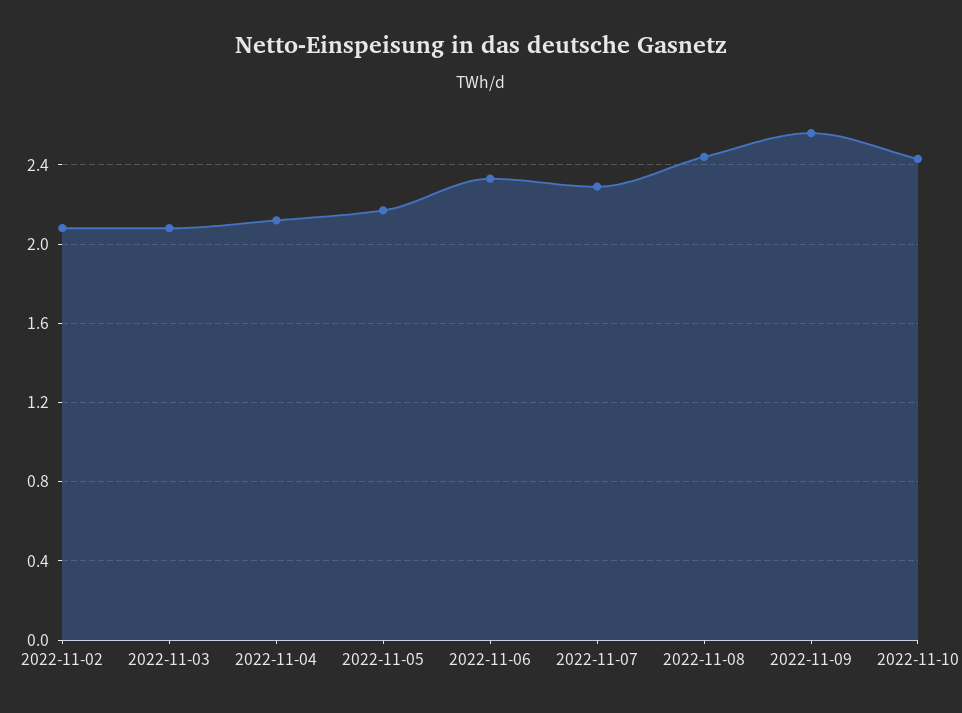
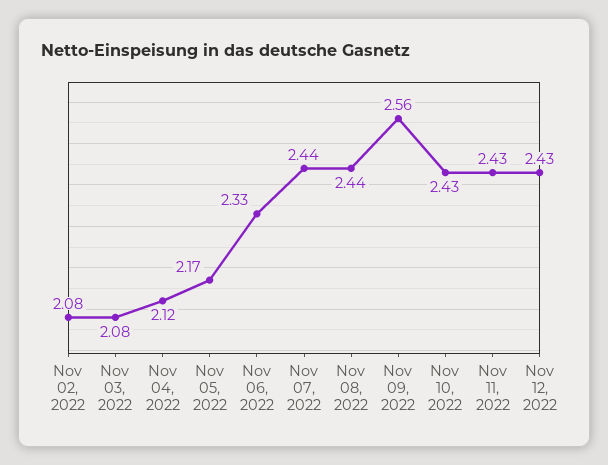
2022-11-07: 2.3 -> 2.44
Nov 11, 2022: none -> 2.43
Nov 12, 2022: none -> 2.43

